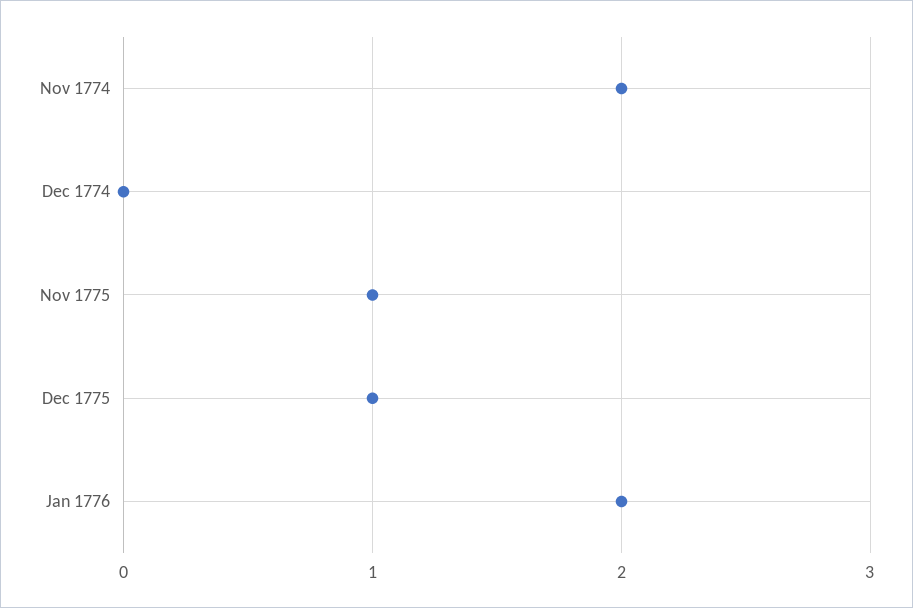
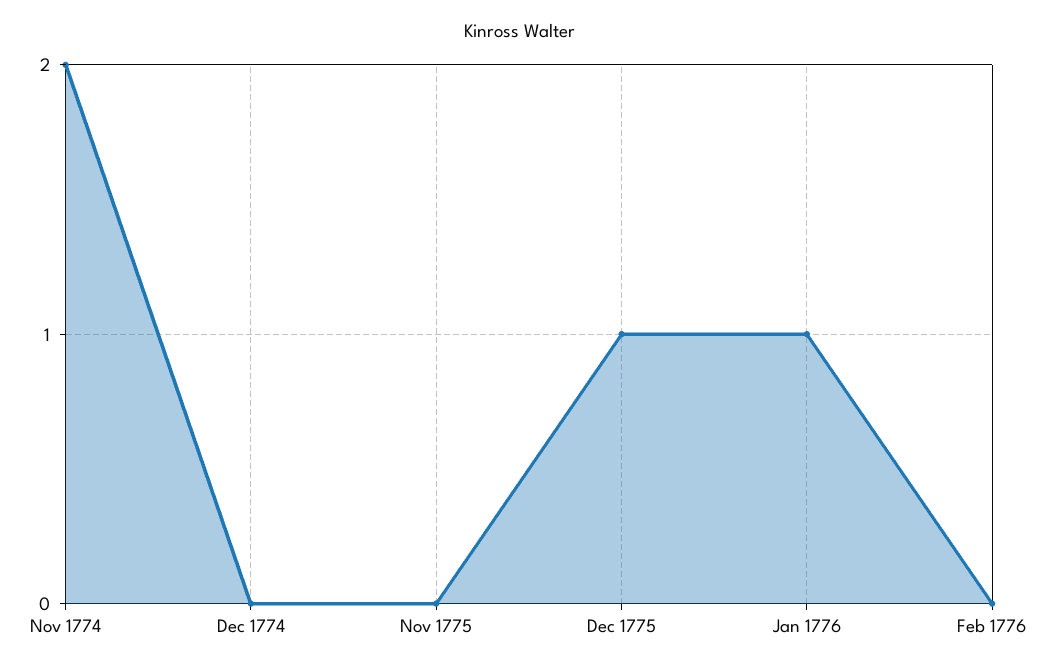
Nov 1775: 1 -> 0
Jan 1776: 2 -> 1
Feb 1776: none -> 0

